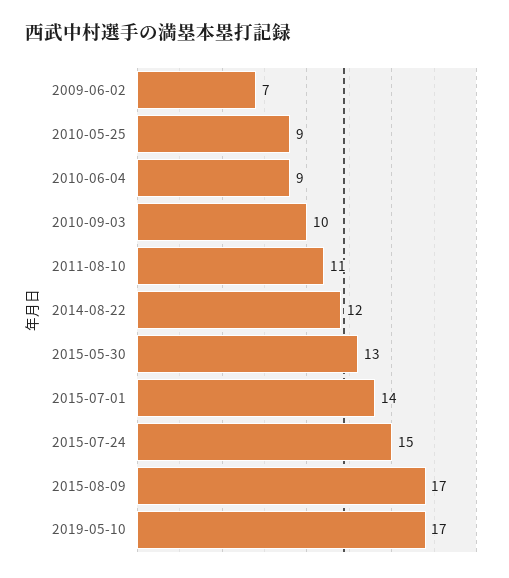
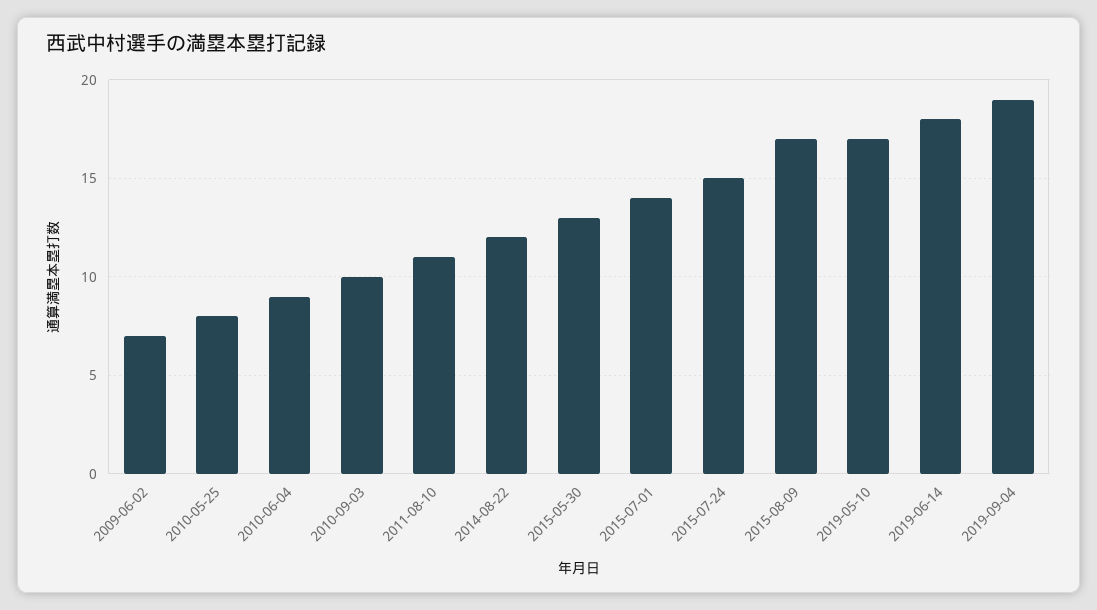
2010-05-25: 9 -> 8
2019-06-14: none -> 18
2019-09-04: none -> 19

